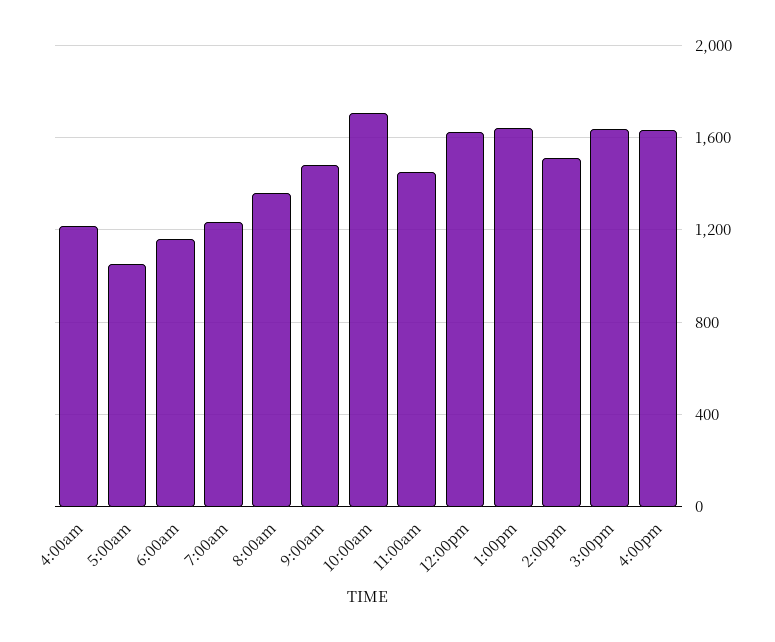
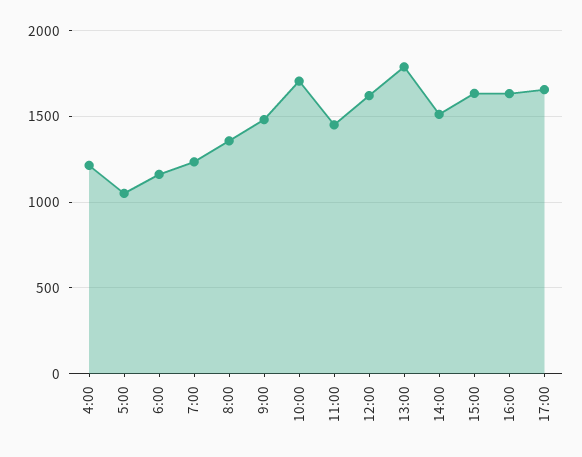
1:00pm: 1650 -> 1800
17:00: none -> 1650

